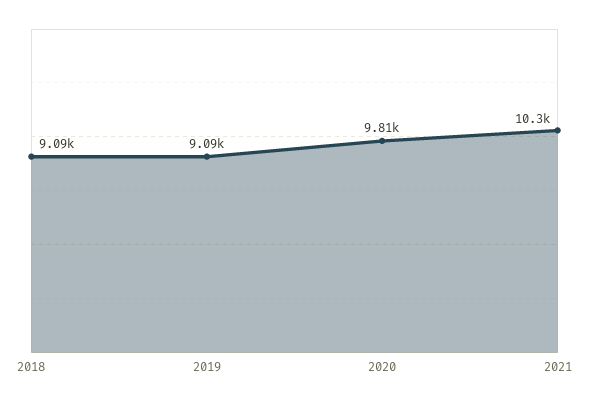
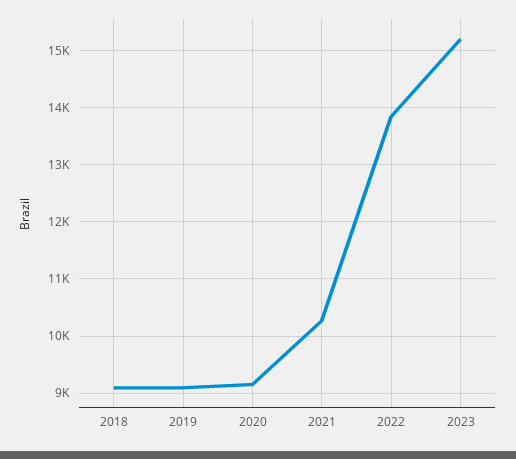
2020: 9810 -> 9200
2022: none -> 13800
2023: none -> 15200

